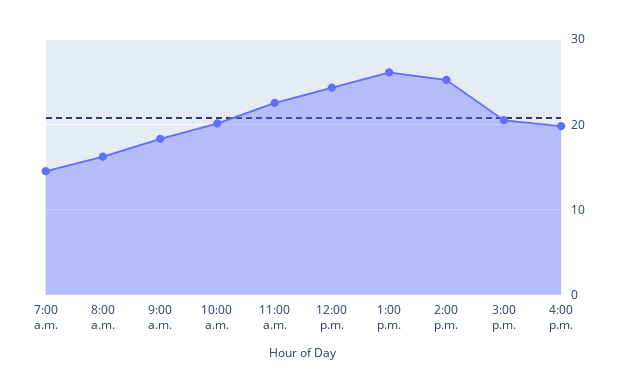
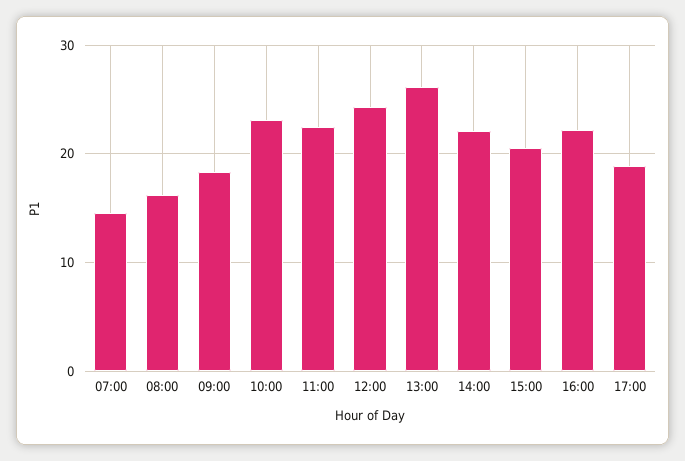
10:00 a.m.: 20 -> 23
2:00 p.m.: 25 -> 22
4:00 p.m.: 20 -> 22
17:00: none -> 19

